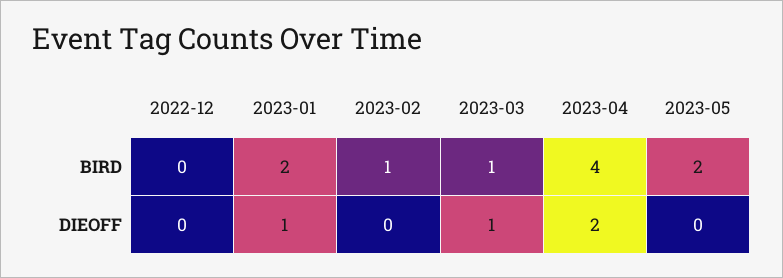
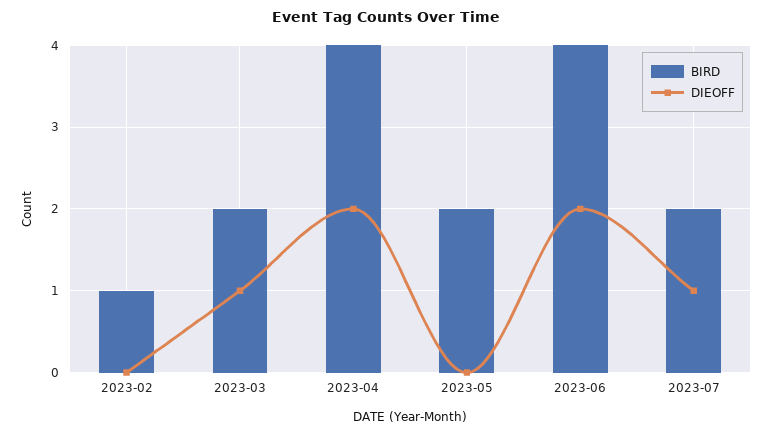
BIRD, 2022-12: 0 -> none
BIRD, 2023-01: 2 -> none
BIRD, 2023-03: 1 -> 2
DIEOFF, 2022-12: 0 -> none
DIEOFF, 2023-01: 1 -> none
BIRD, 2023-06: none -> 4
DIEOFF, 2023-06: none -> 2
BIRD, 2023-07: none -> 2
DIEOFF, 2023-07: none -> 1

